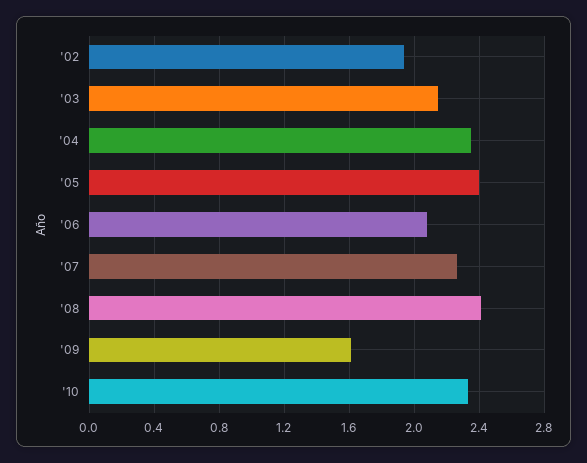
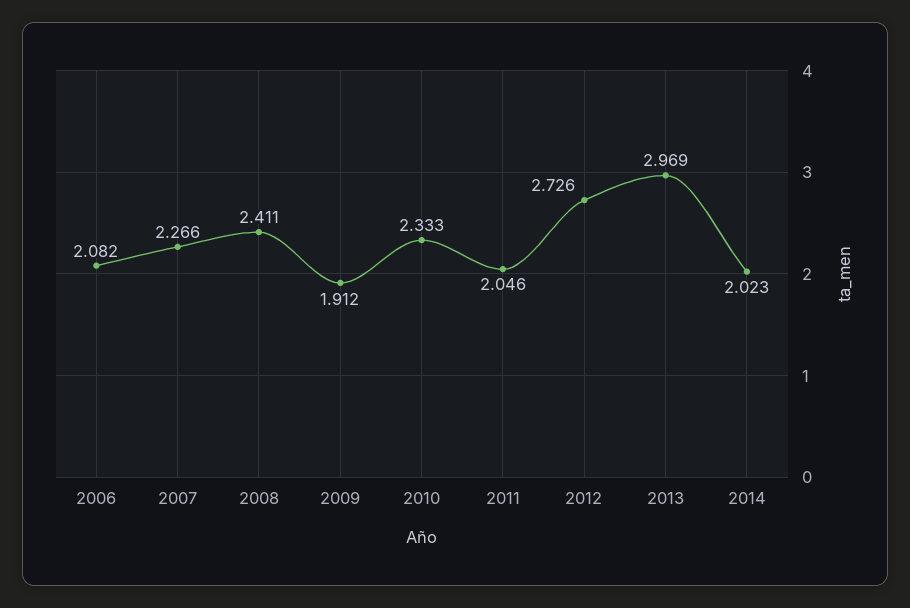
'02: 1.95 -> none
'03: 2.15 -> none
'04: 2.35 -> none
'05: 2.4 -> none
'09: 1.6 -> 1.912
2011: none -> 2.046
2012: none -> 2.726
2013: none -> 2.969
2014: none -> 2.023

